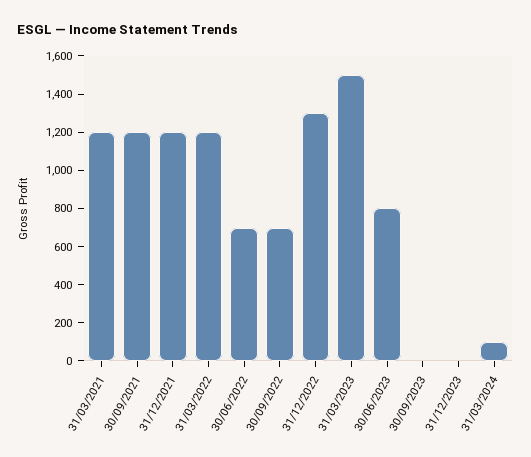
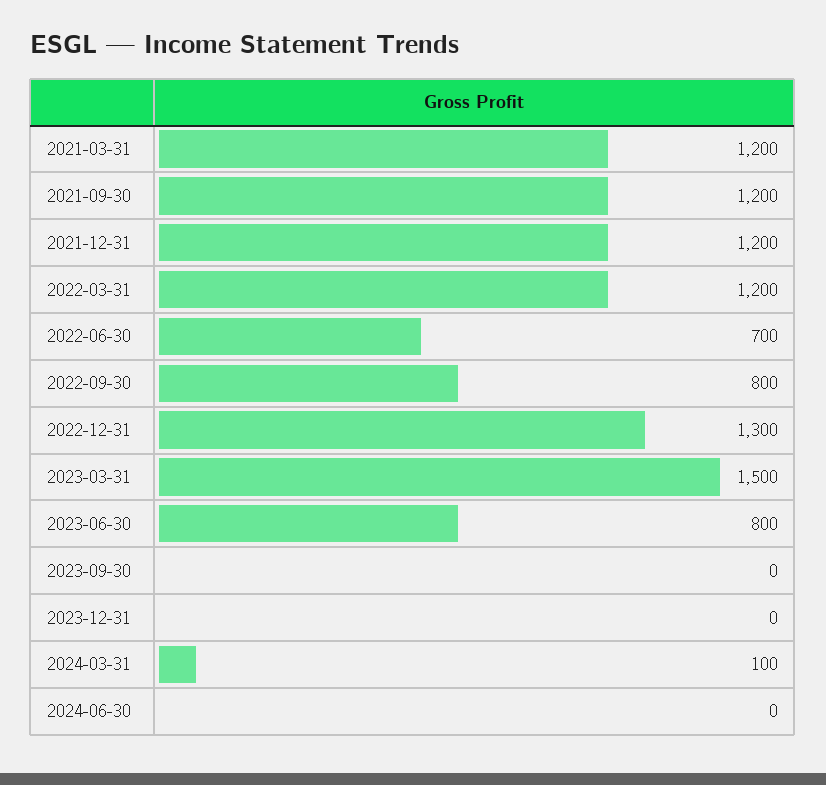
30/09/2022: 700 -> 800
2024-06-30: none -> 0

